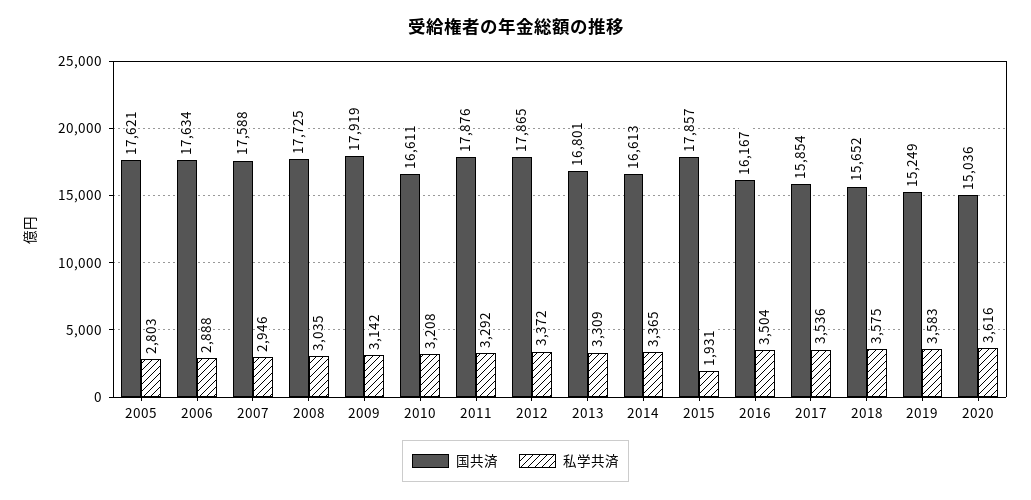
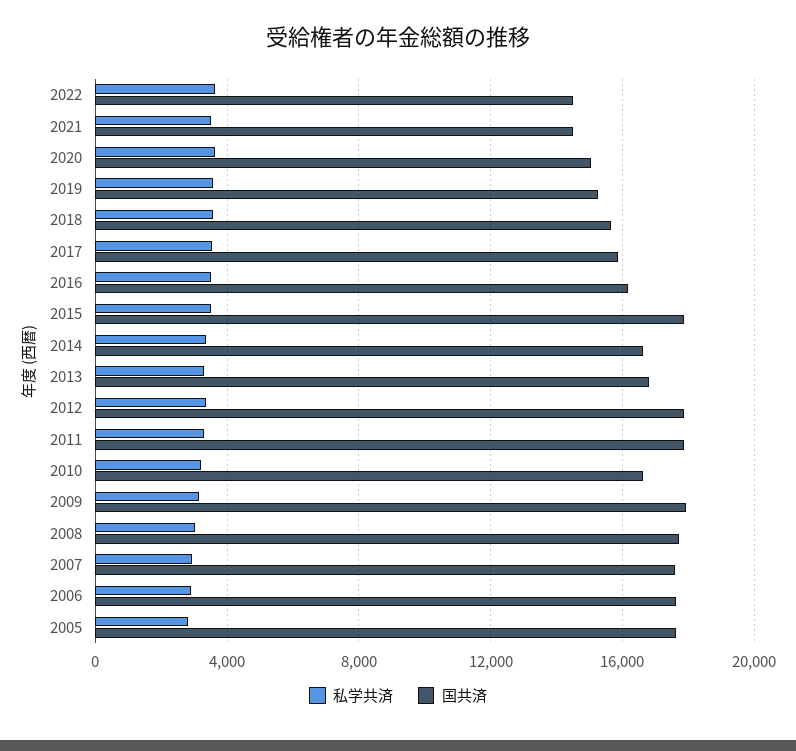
私学共済, 2015: 1931 -> 3500
私学共済, 2022: none -> 3500
国共済, 2022: none -> 14500
私学共済, 2021: none -> 3500
国共済, 2021: none -> 14500

